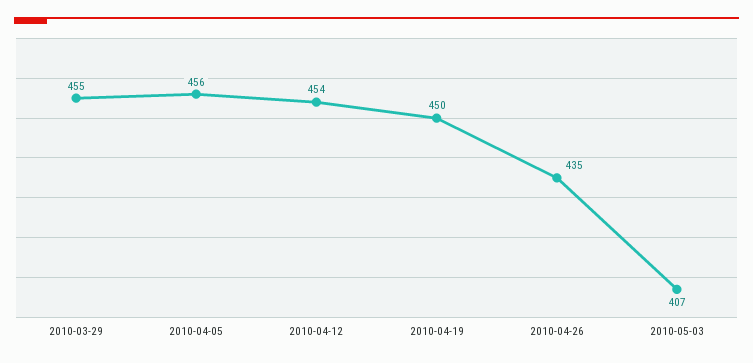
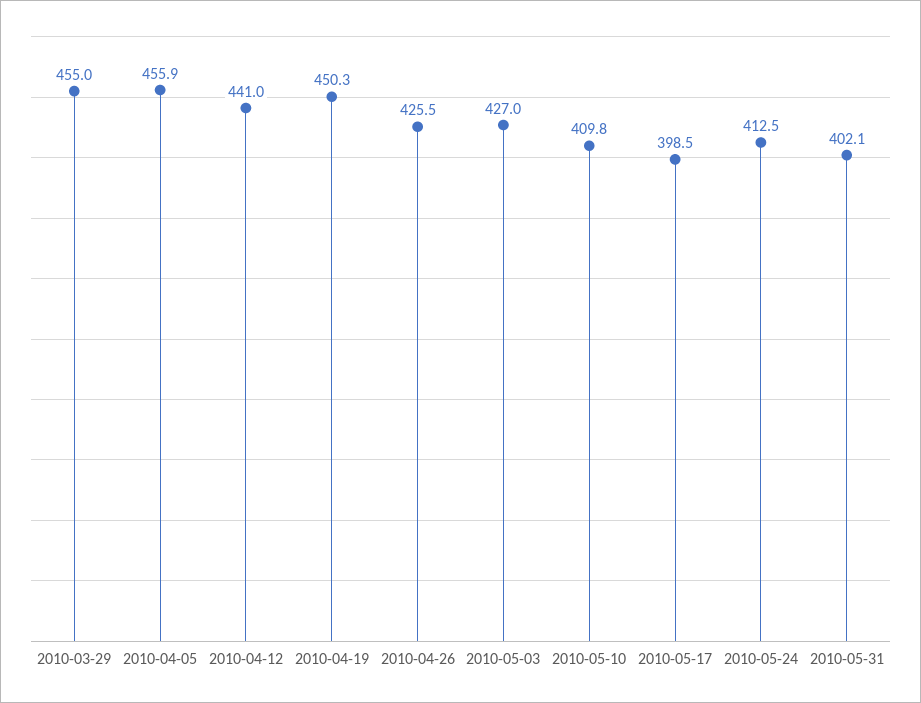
2010-04-12: 454 -> 441
2010-04-26: 435 -> 425.5
2010-05-03: 407 -> 427
2010-05-10: none -> 409.8
2010-05-17: none -> 398.5
2010-05-24: none -> 412.5
2010-05-31: none -> 402.1

